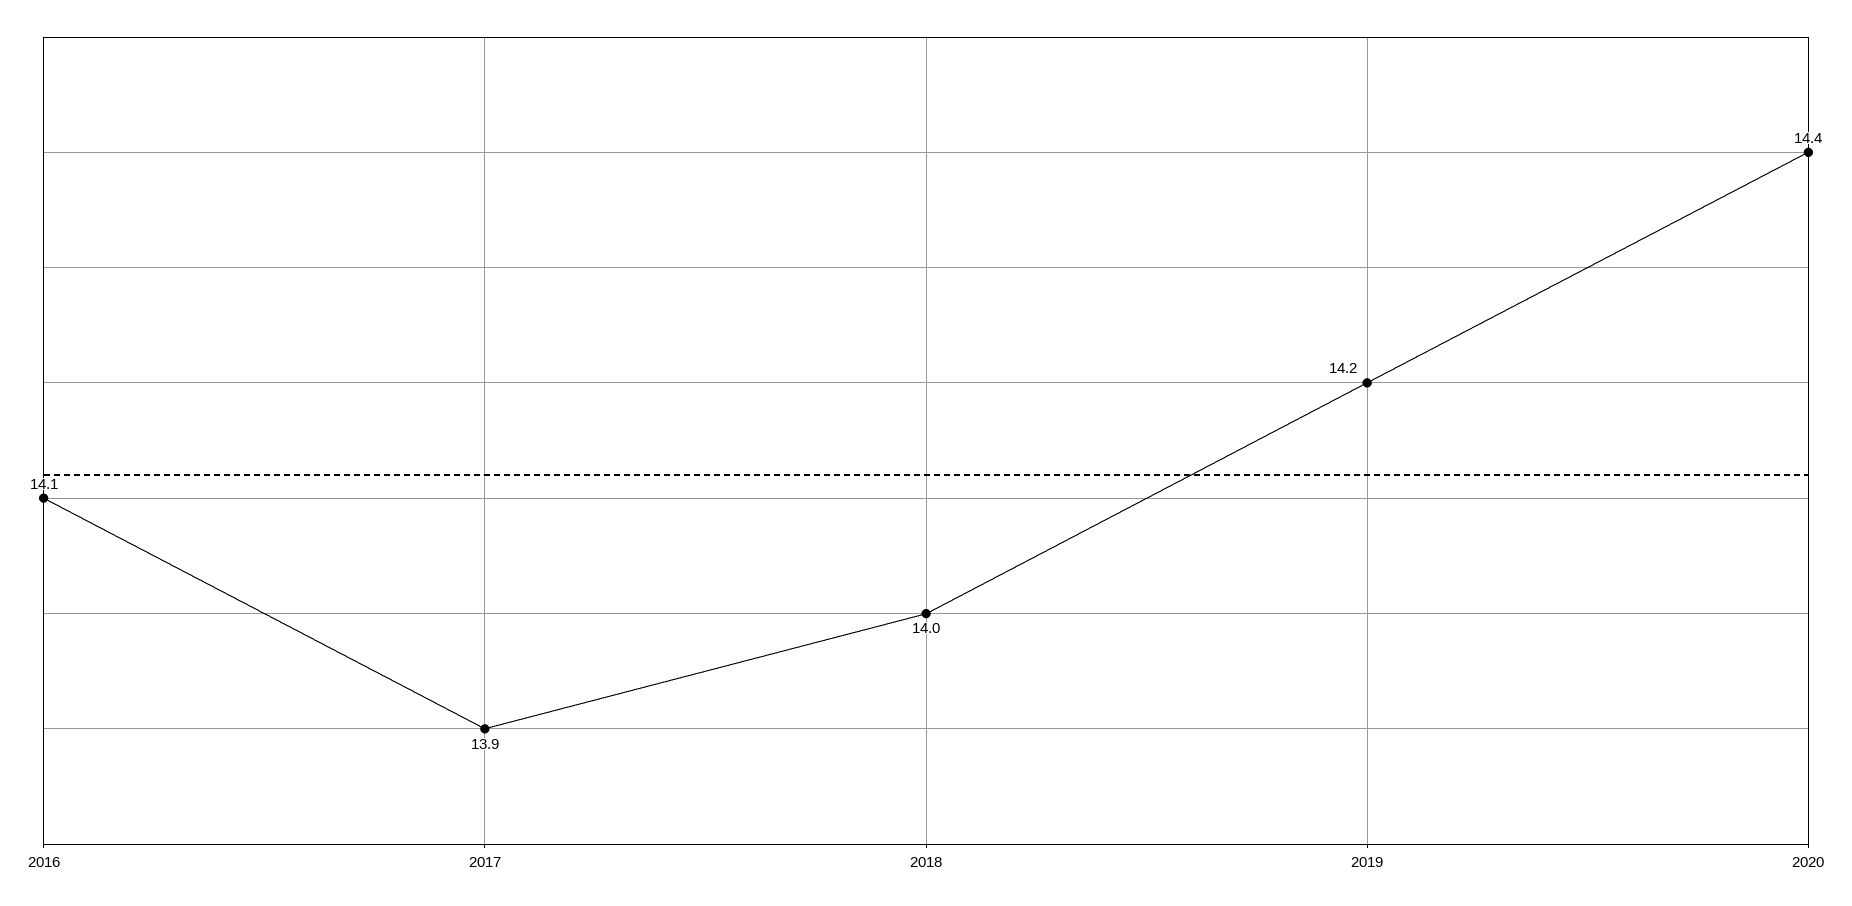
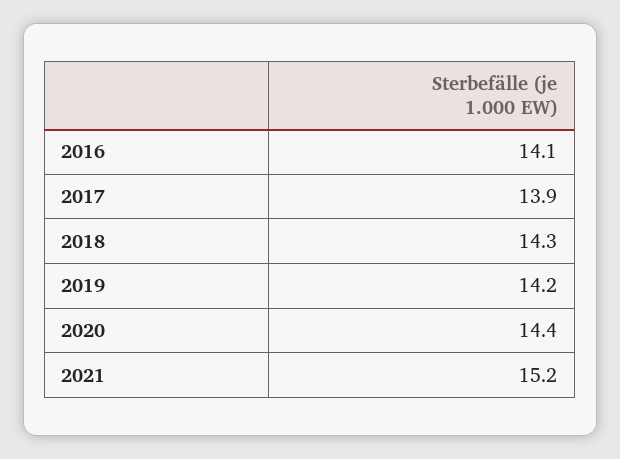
2018: 14 -> 14.3
2021: none -> 15.2

